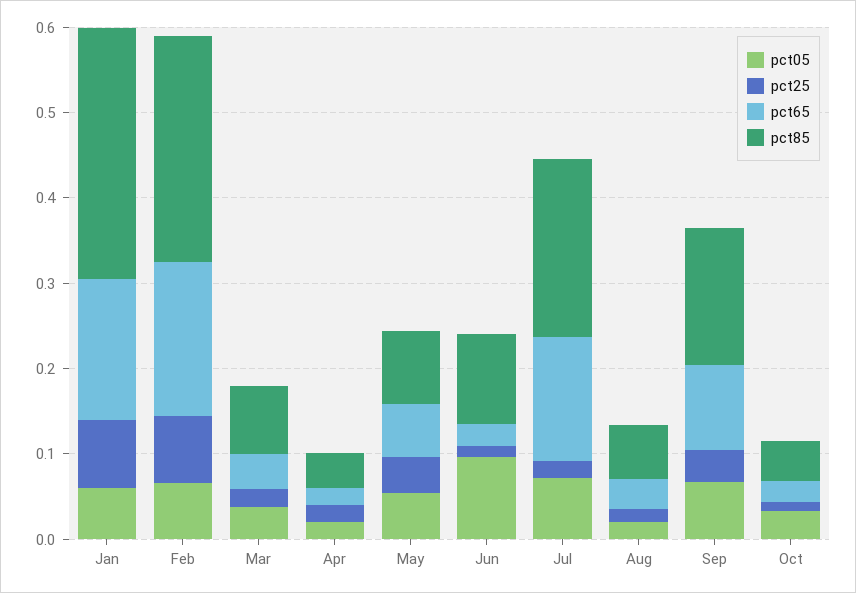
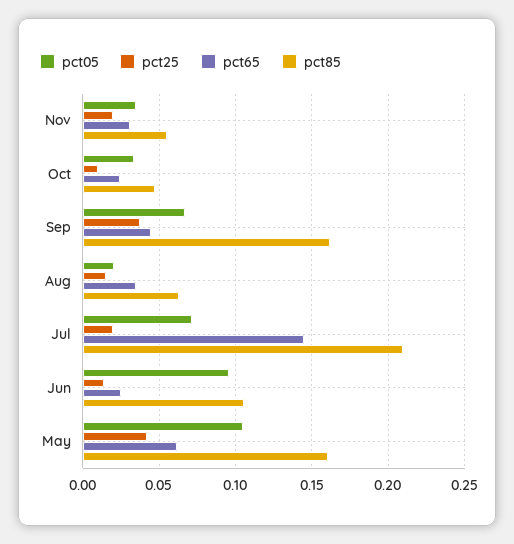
pct05, Jan: 0.06 -> none
pct25, Jan: 0.08 -> none
pct65, Jan: 0.16 -> none
pct85, Jan: 0.3 -> none
pct05, Feb: 0.06 -> none
pct25, Feb: 0.08 -> none
pct65, Feb: 0.18 -> none
pct85, Feb: 0.26 -> none
pct05, Mar: 0.04 -> none
pct25, Mar: 0.02 -> none
pct65, Mar: 0.04 -> none
pct85, Mar: 0.08 -> none
pct05, Apr: 0.02 -> none
pct25, Apr: 0.02 -> none
pct65, Apr: 0.02 -> none
pct85, Apr: 0.04 -> none
pct05, May: 0.06 -> 0.105
pct85, May: 0.08 -> 0.16
pct65, Sep: 0.1 -> 0.045
pct05, Nov: none -> 0.035
pct25, Nov: none -> 0.02
pct65, Nov: none -> 0.03
pct85, Nov: none -> 0.055

